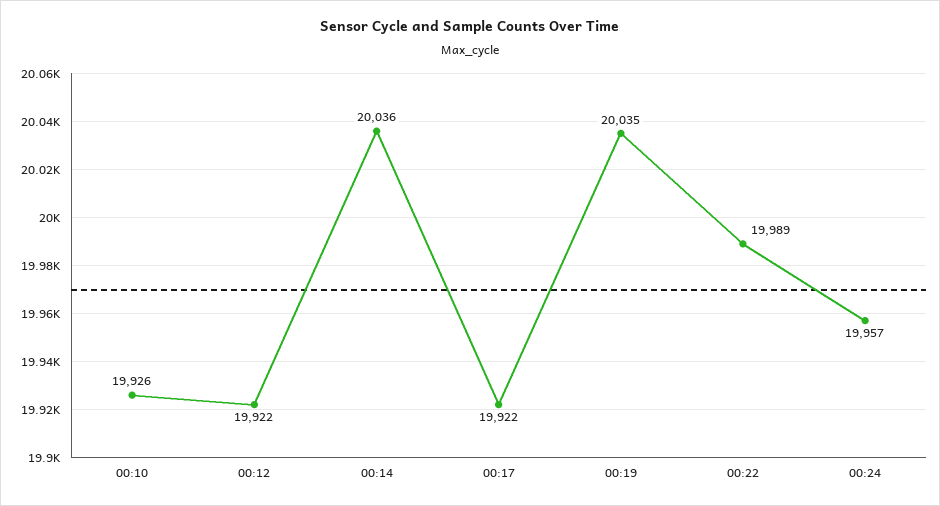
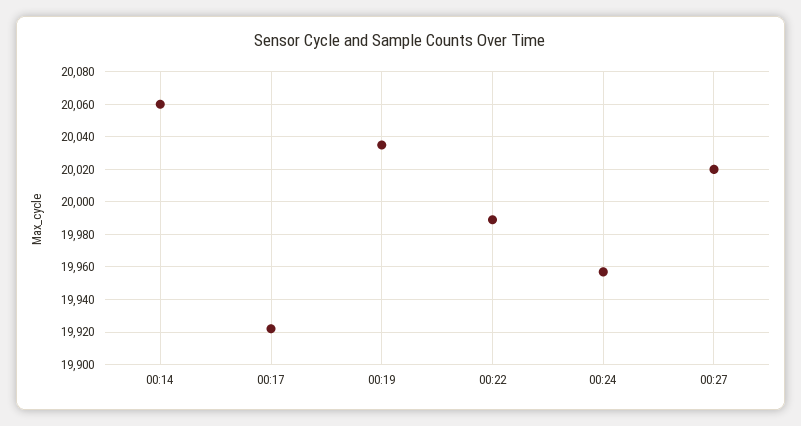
00:10: 19926 -> none
00:12: 19922 -> none
00:14: 20036 -> 20060
00:27: none -> 20020

